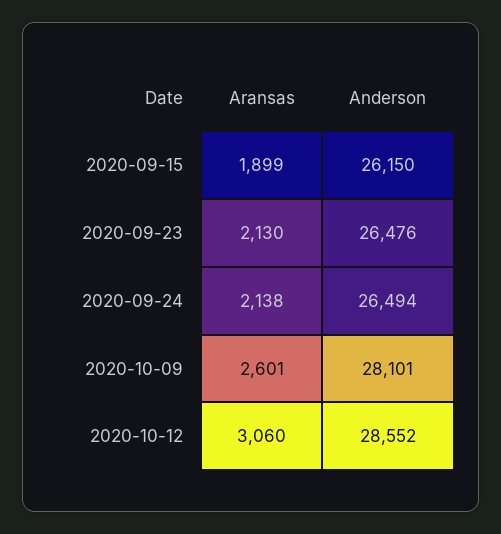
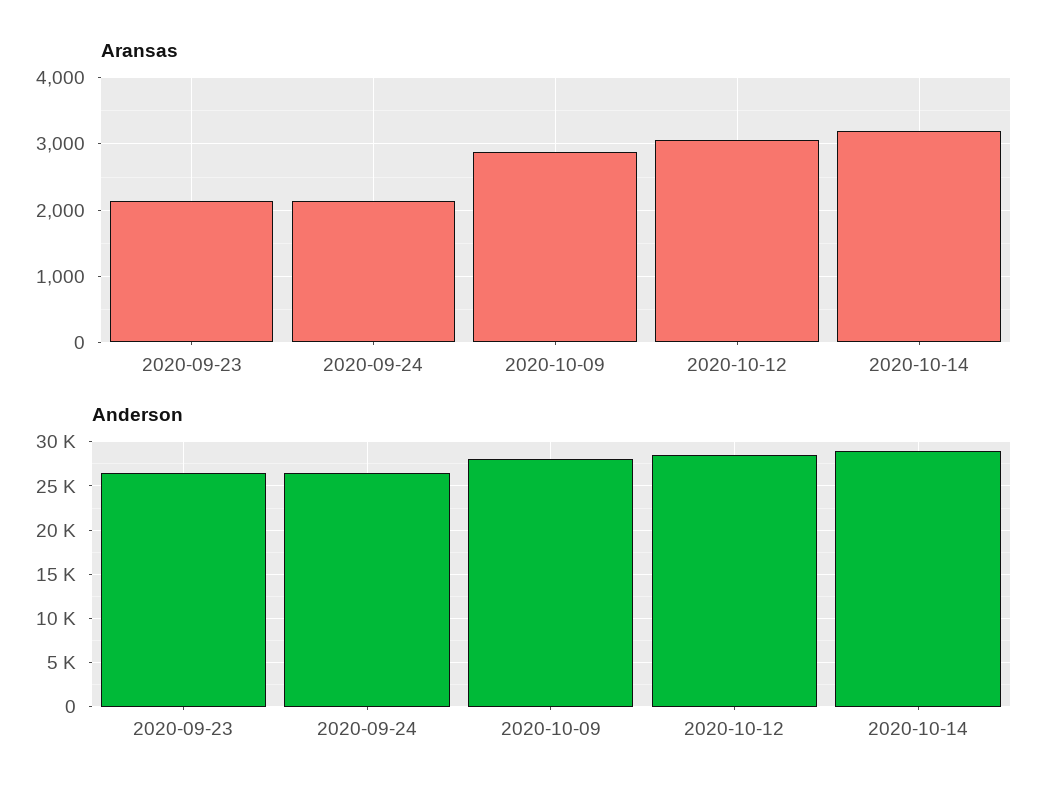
Aransas, 2020-09-15: 1899 -> none
Anderson, 2020-09-15: 26150 -> none
Aransas, 2020-10-09: 2601 -> 2900
Aransas, 2020-10-14: none -> 3200
Anderson, 2020-10-14: none -> 29000

